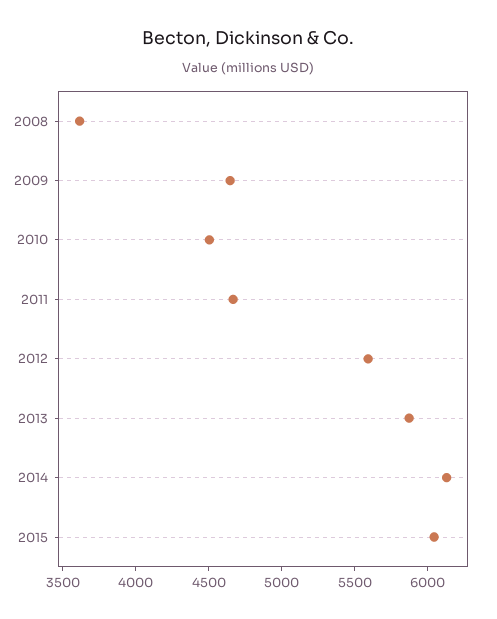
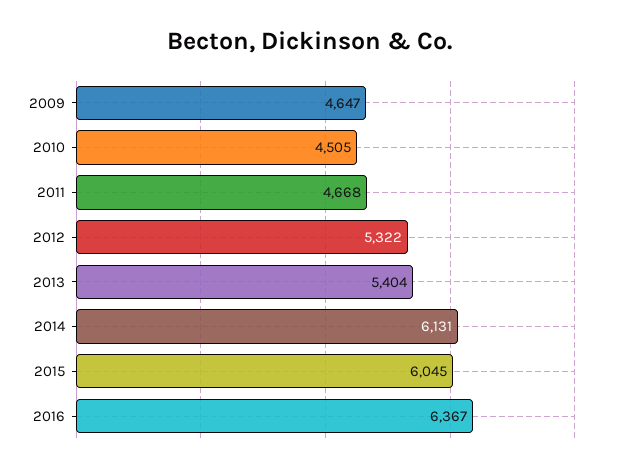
2008: 3600 -> none
2012: 5600 -> 5322
2013: 5900 -> 5404
2016: none -> 6367

